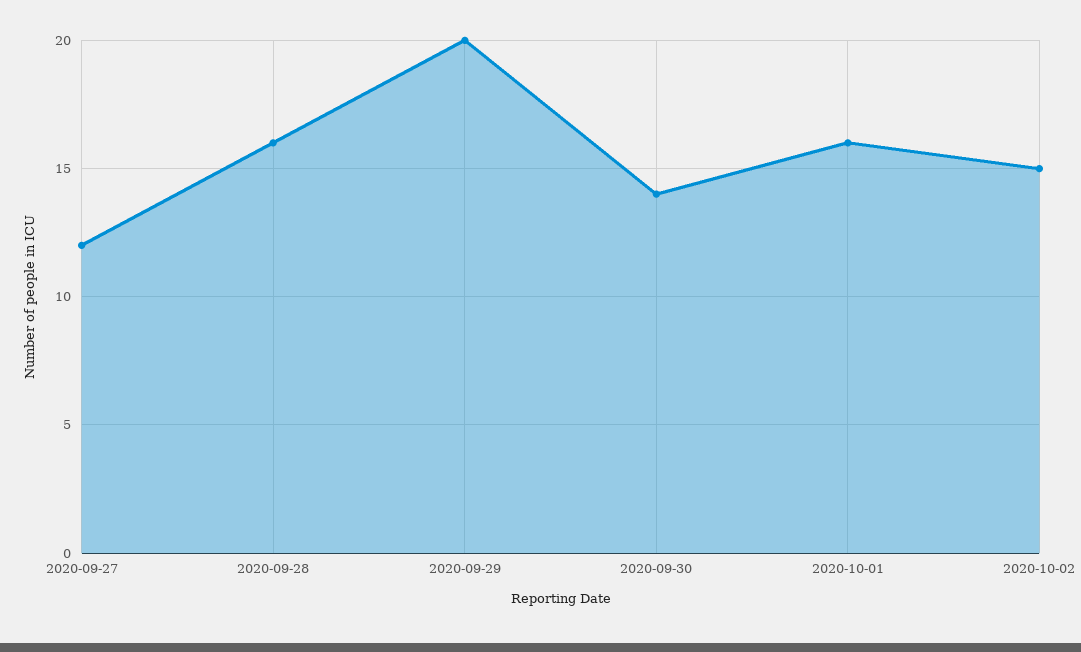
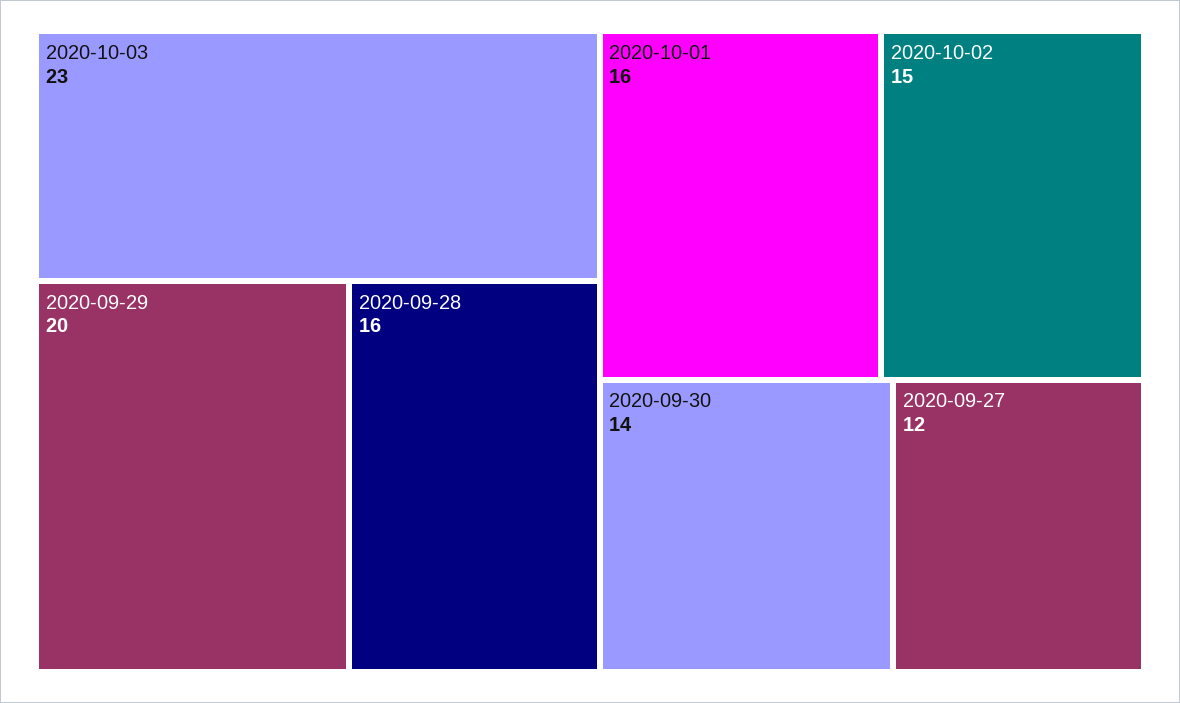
2020-10-03: none -> 23

